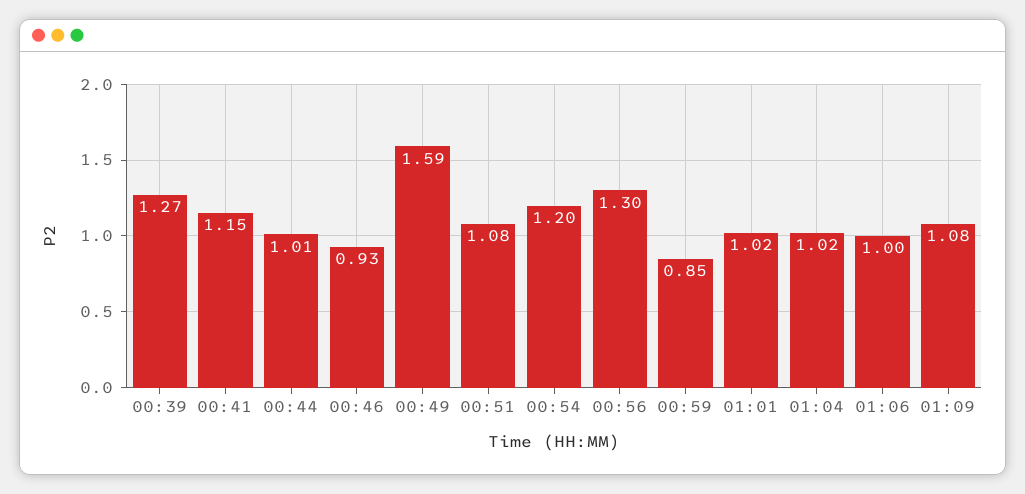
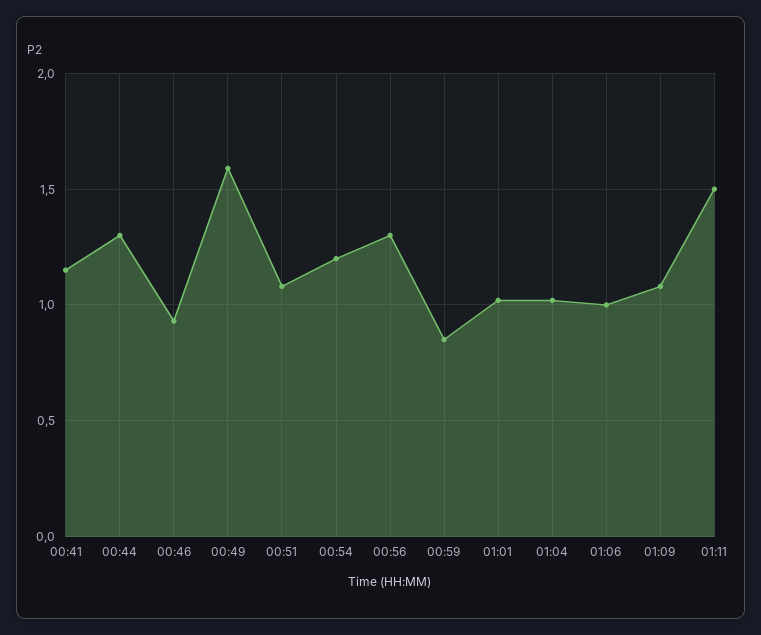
00:39: 1.27 -> none
00:44: 1.01 -> 1.3
01:11: none -> 1.5

